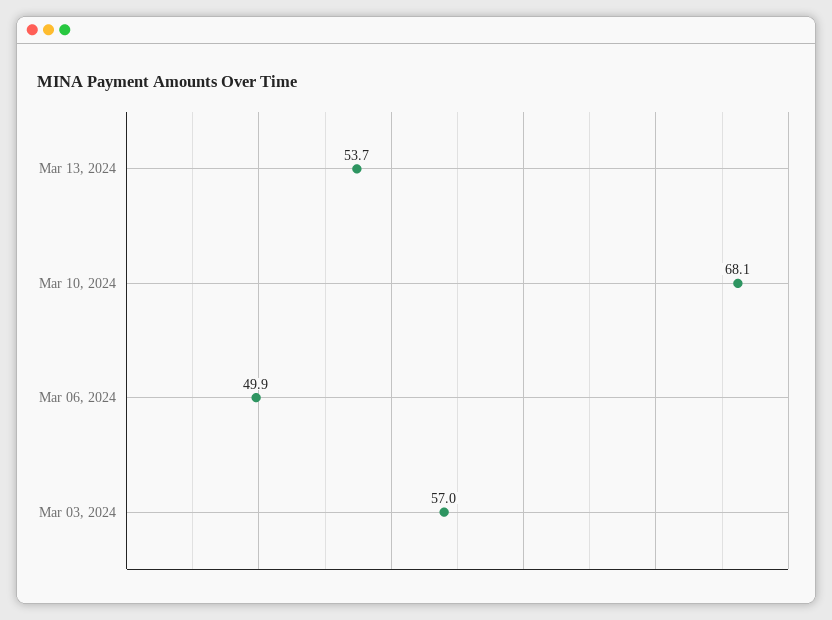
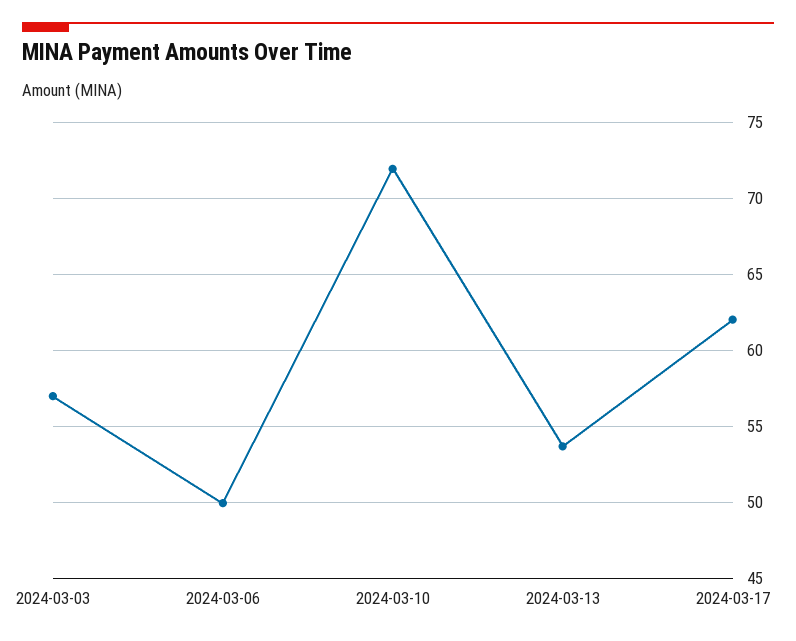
Mar 10, 2024: 68.1 -> 72
2024-03-17: none -> 62

